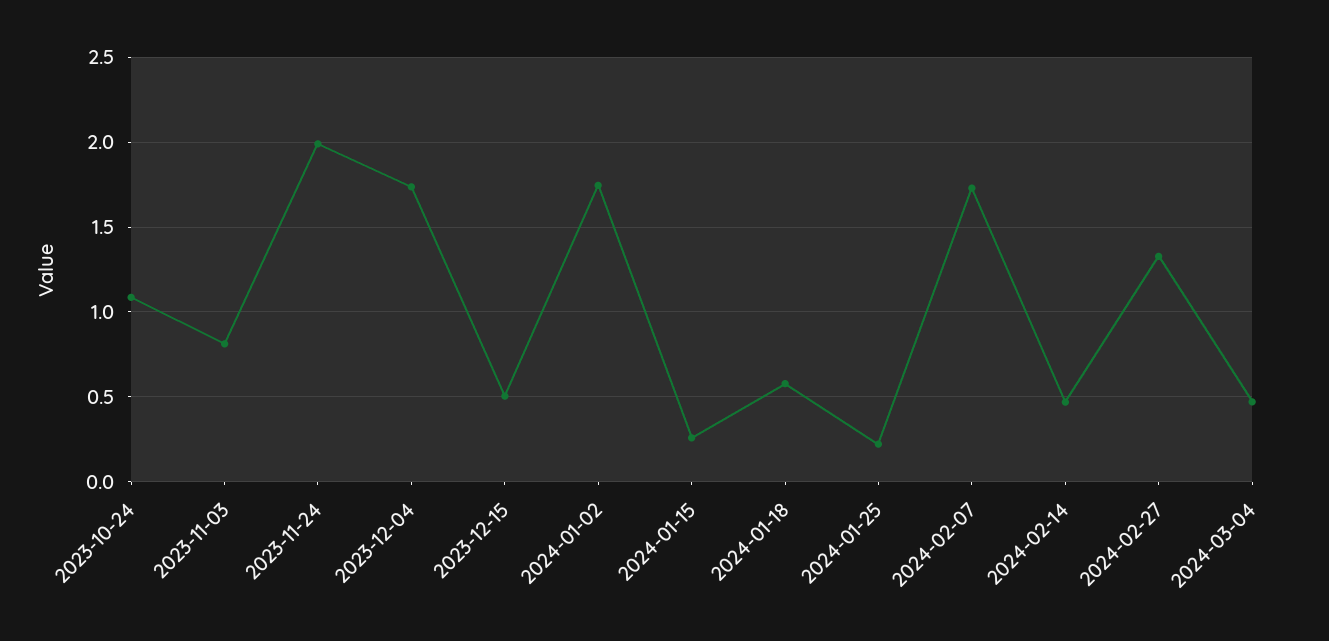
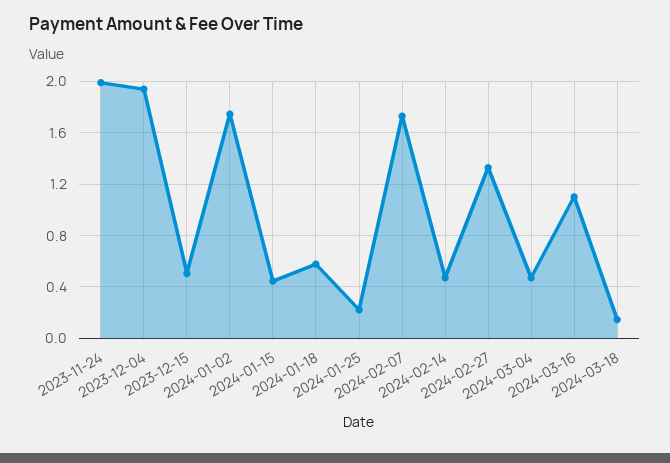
2023-10-24: 1.1 -> none
2023-11-03: 0.8 -> none
2023-12-04: 1.75 -> 1.95
2024-01-15: 0.25 -> 0.45
2024-03-16: none -> 1.1
2024-03-18: none -> 0.15

